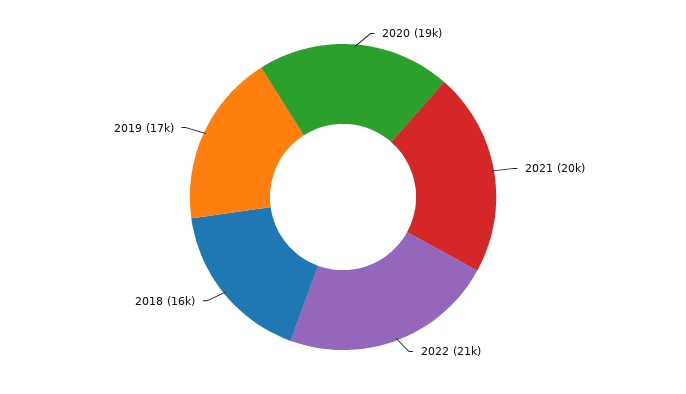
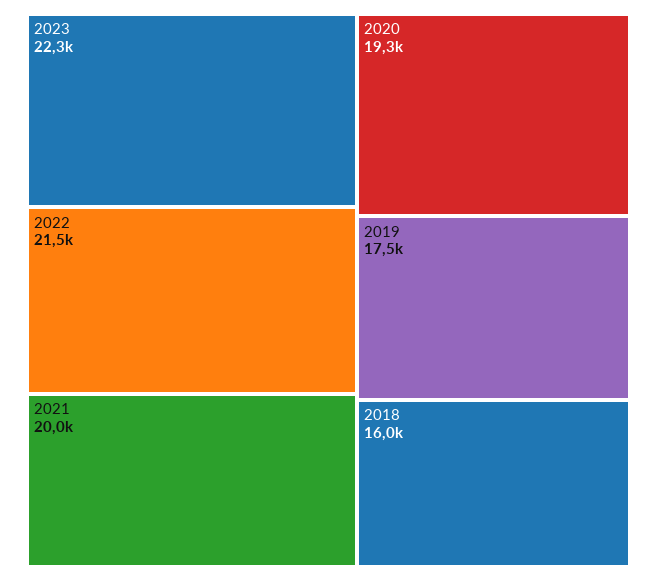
2023: none -> 22300

